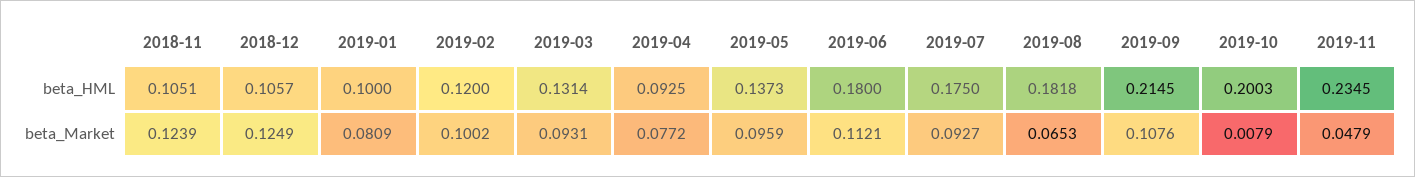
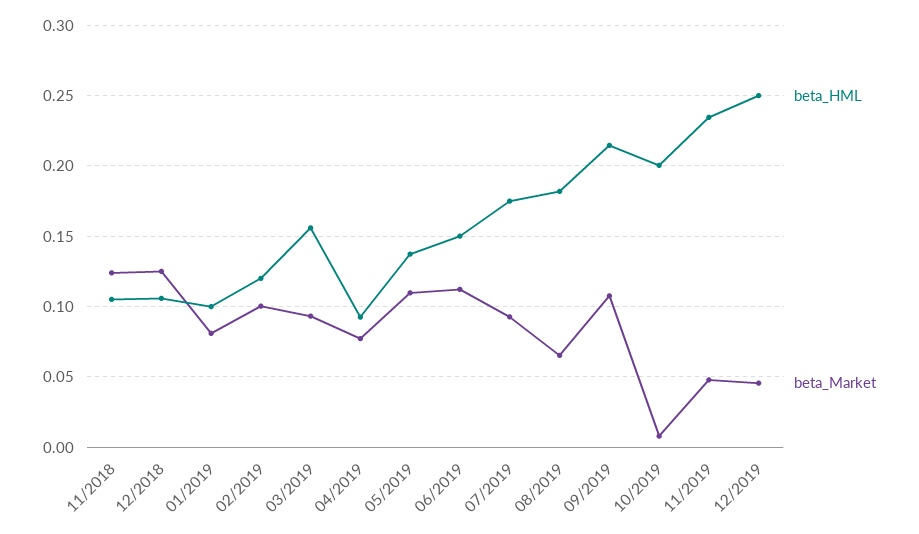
beta_HML, 2019-03: 0.1314 -> 0.155
beta_HML, 2019-06: 0.18 -> 0.15
beta_Market, 2019-05: 0.0959 -> 0.11
beta_HML, 12/2019: none -> 0.25
beta_Market, 12/2019: none -> 0.045

